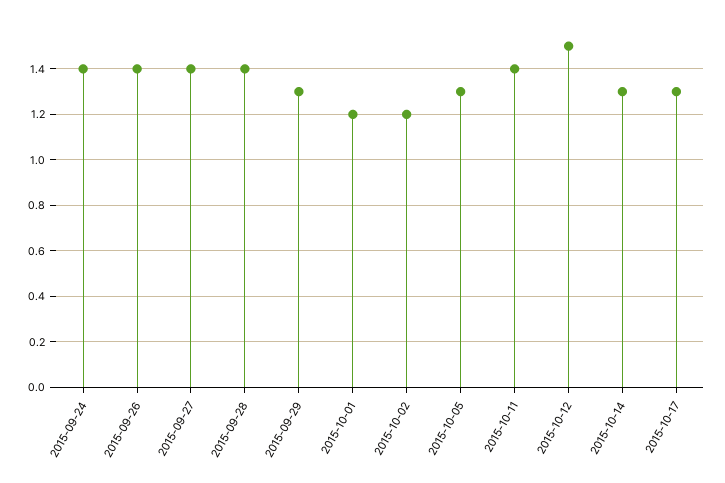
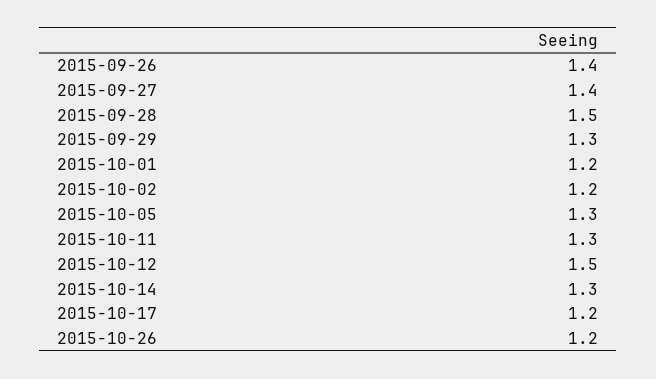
2015-09-24: 1.4 -> none
2015-09-28: 1.4 -> 1.5
2015-10-11: 1.4 -> 1.3
2015-10-17: 1.3 -> 1.2
2015-10-26: none -> 1.2

